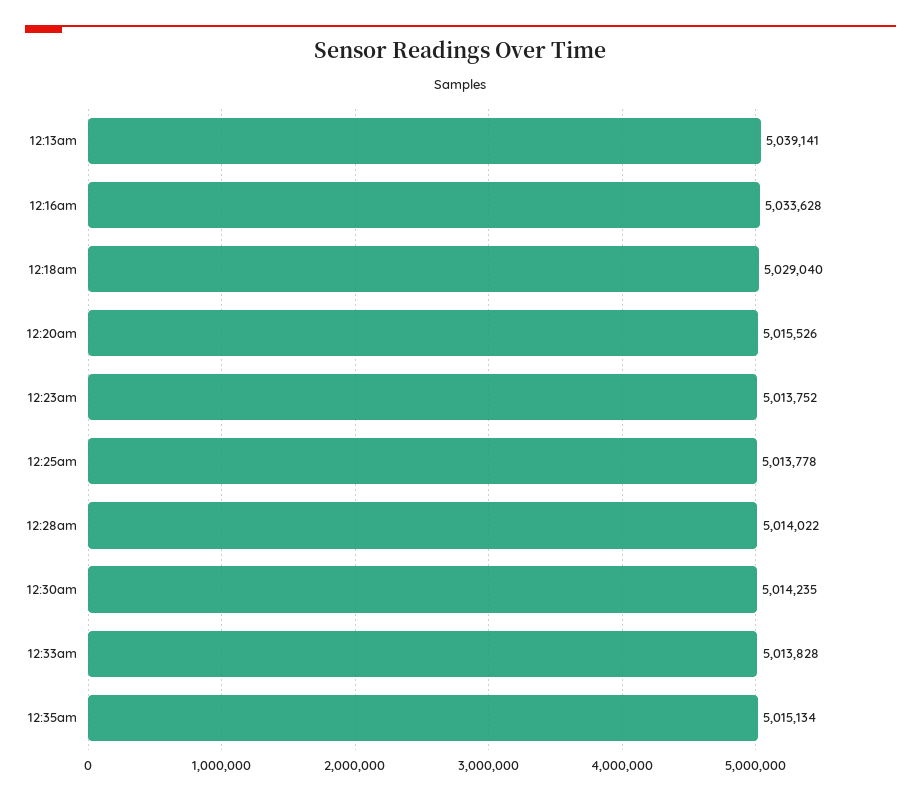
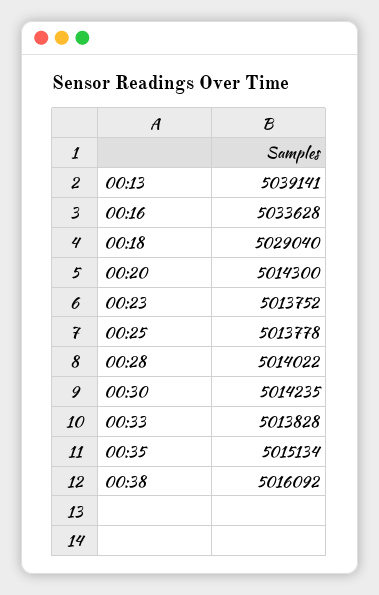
12:20am: 5015526 -> 5014300
00:38: none -> 5016092

